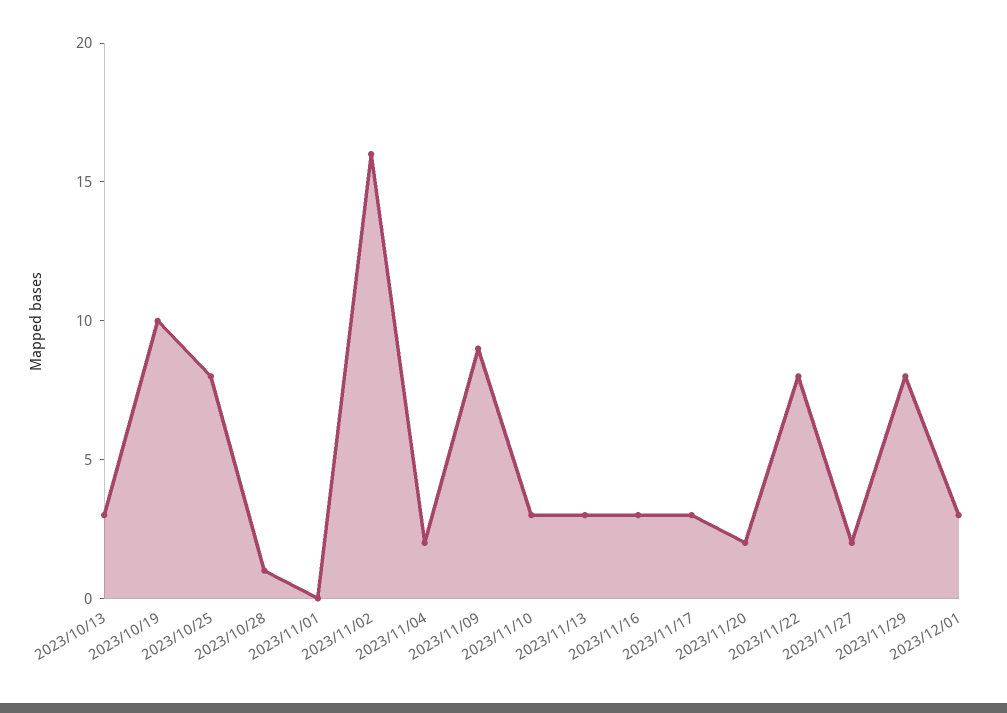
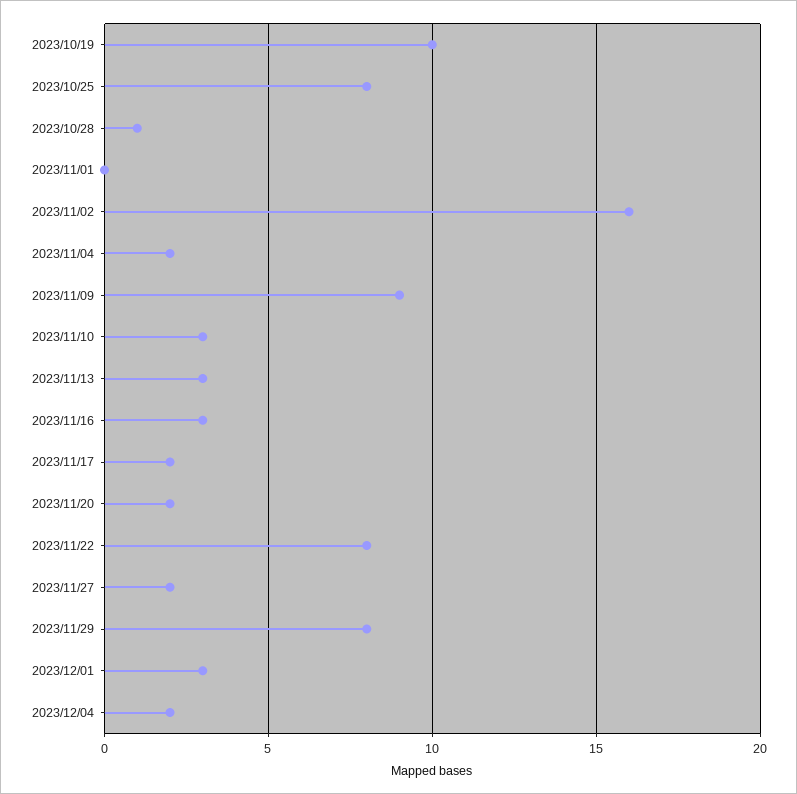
2023/10/13: 3 -> none
2023/11/17: 3 -> 2
2023/12/04: none -> 2

